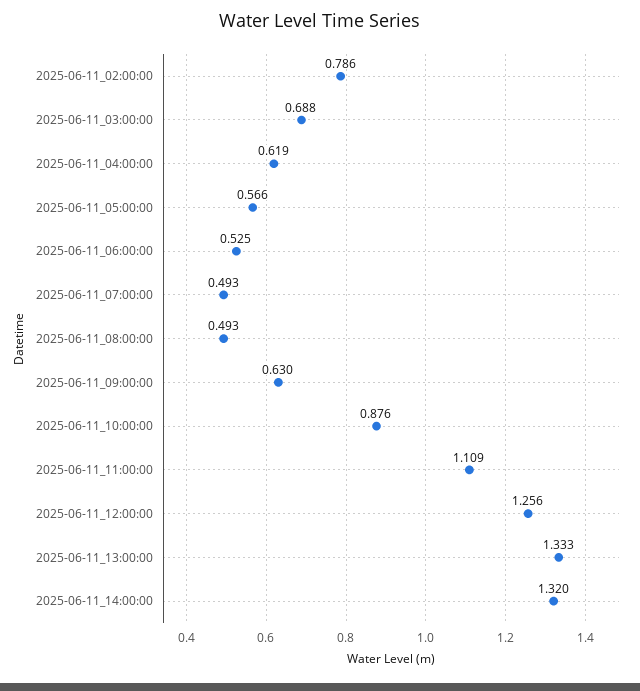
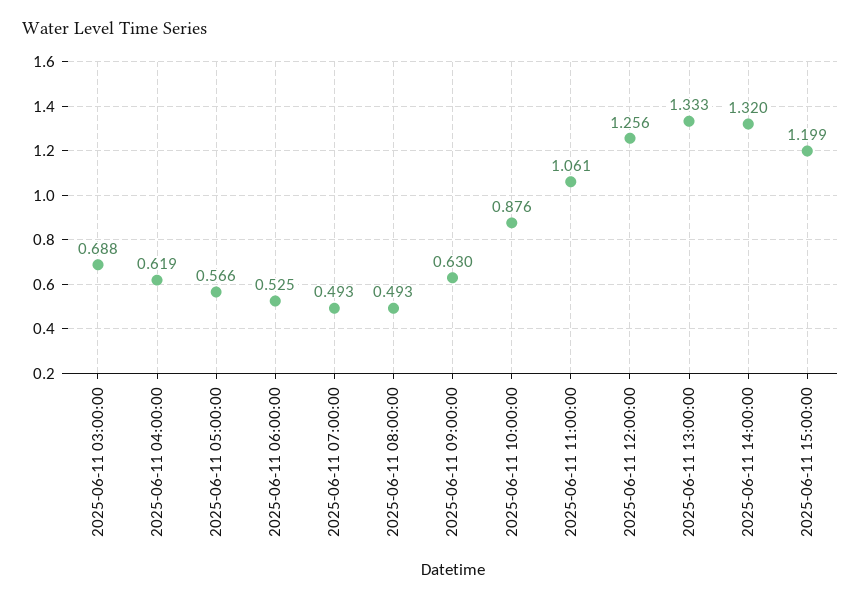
2025-06-11_02:00:00: 0.786 -> none
2025-06-11_11:00:00: 1.109 -> 1.061
2025-06-11 15:00:00: none -> 1.199

